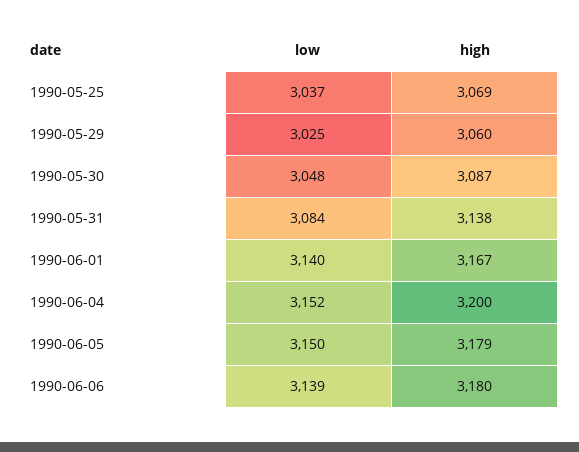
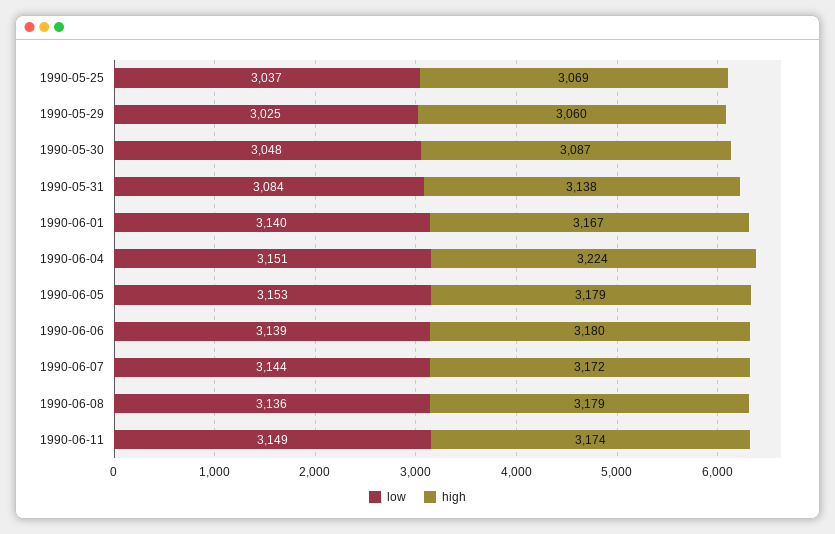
low, 1990-06-04: 3152 -> 3151
high, 1990-06-04: 3200 -> 3224
low, 1990-06-05: 3150 -> 3153
low, 1990-06-07: none -> 3144
high, 1990-06-07: none -> 3172
low, 1990-06-08: none -> 3136
high, 1990-06-08: none -> 3179
low, 1990-06-11: none -> 3149
high, 1990-06-11: none -> 3174

